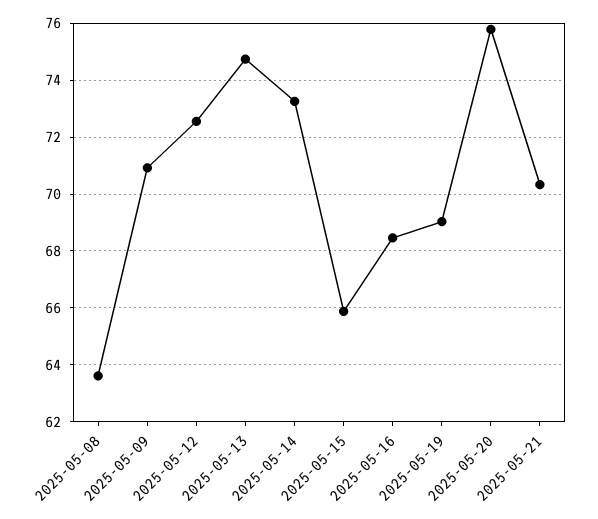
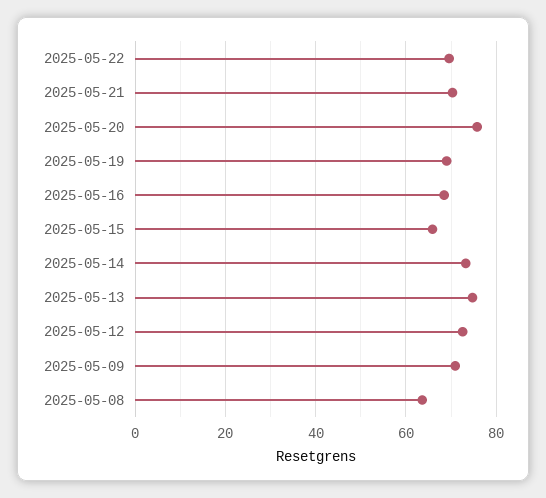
2025-05-22: none -> 70

